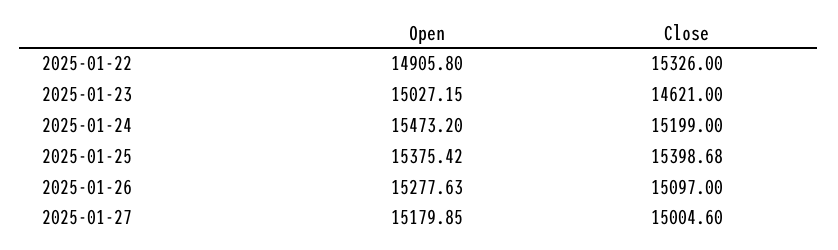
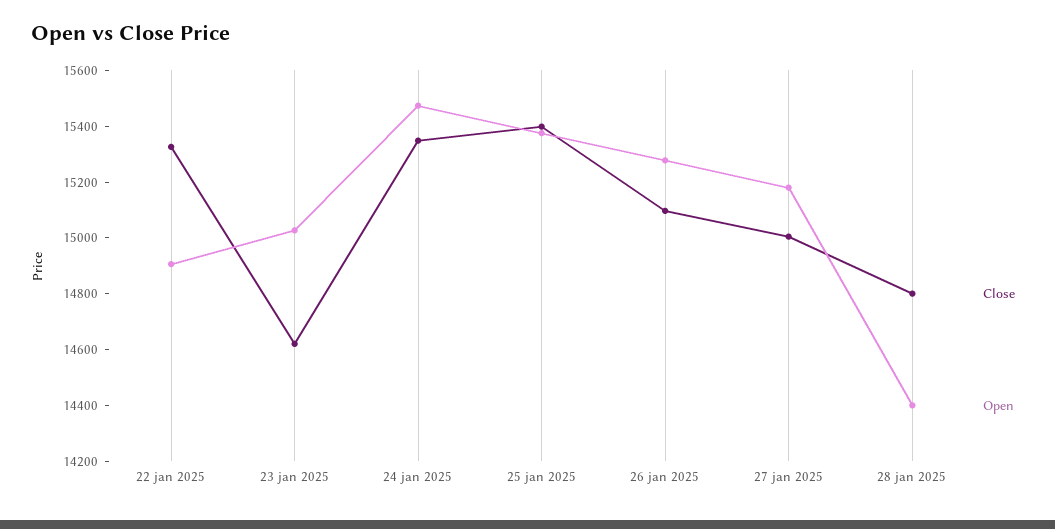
Close, 2025-01-24: 15199 -> 15350
Close, 28 jan 2025: none -> 14800
Open, 28 jan 2025: none -> 14400

